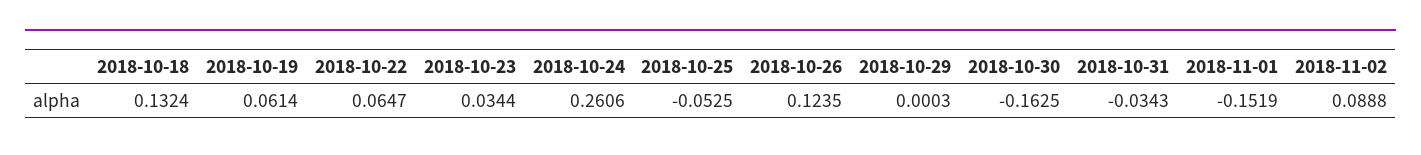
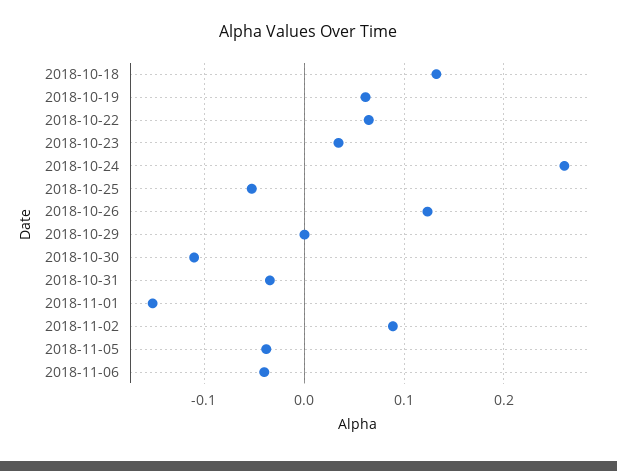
2018-10-30: -0.1625 -> -0.11
2018-11-05: none -> -0.04
2018-11-06: none -> -0.04

